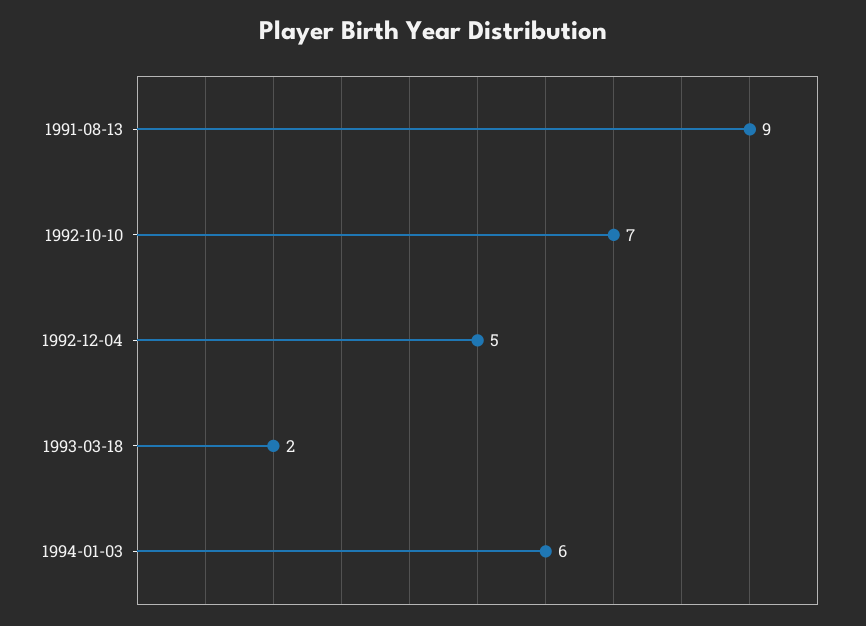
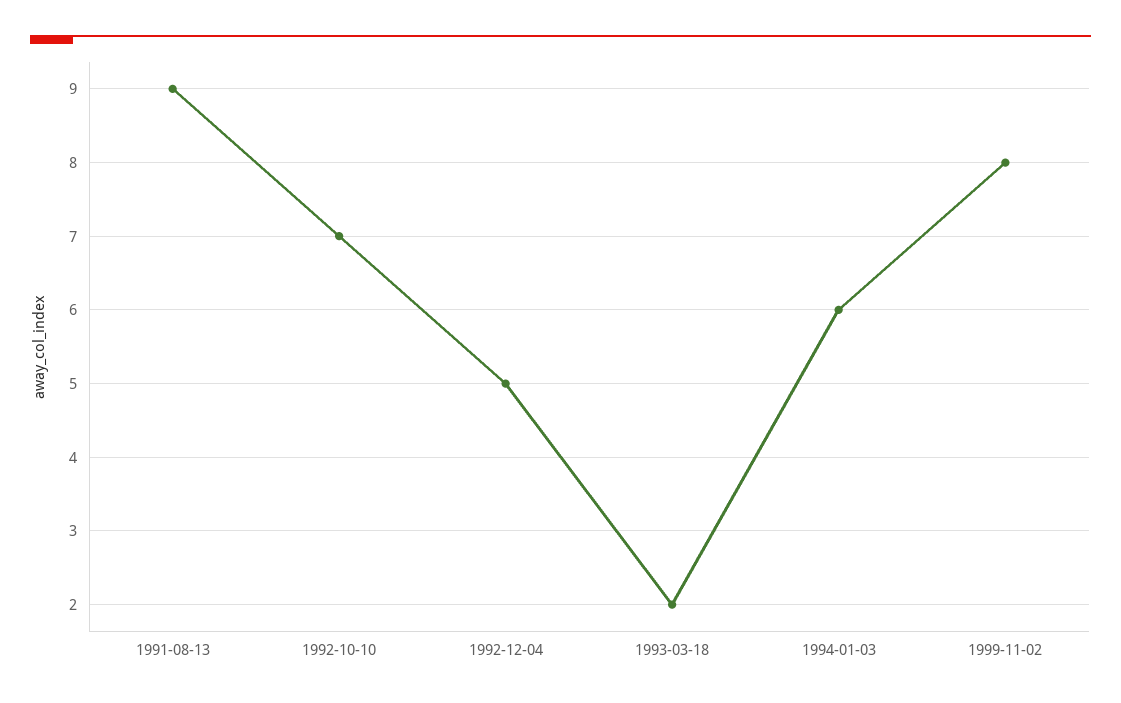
1999-11-02: none -> 8

